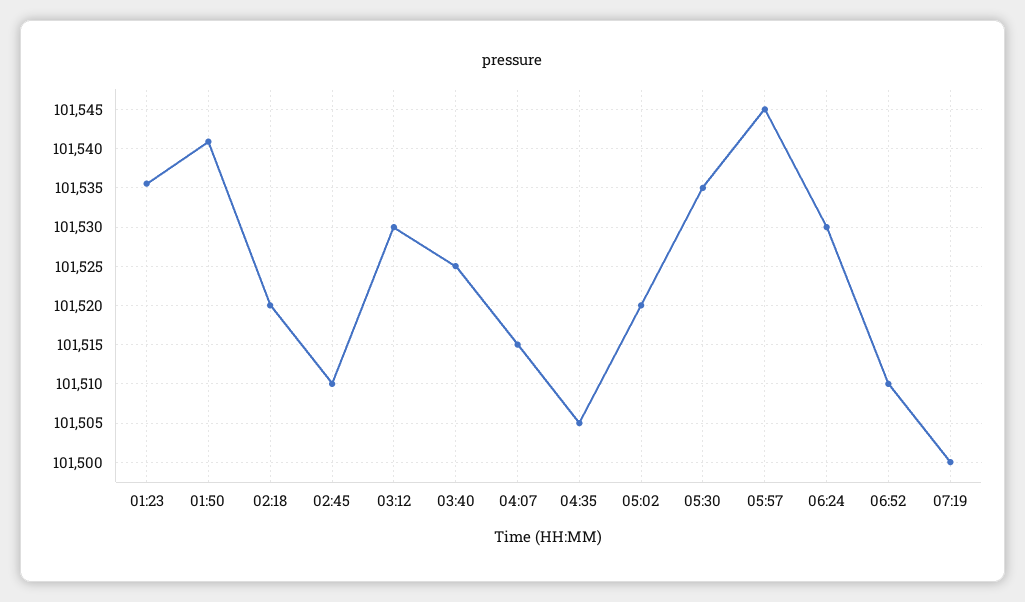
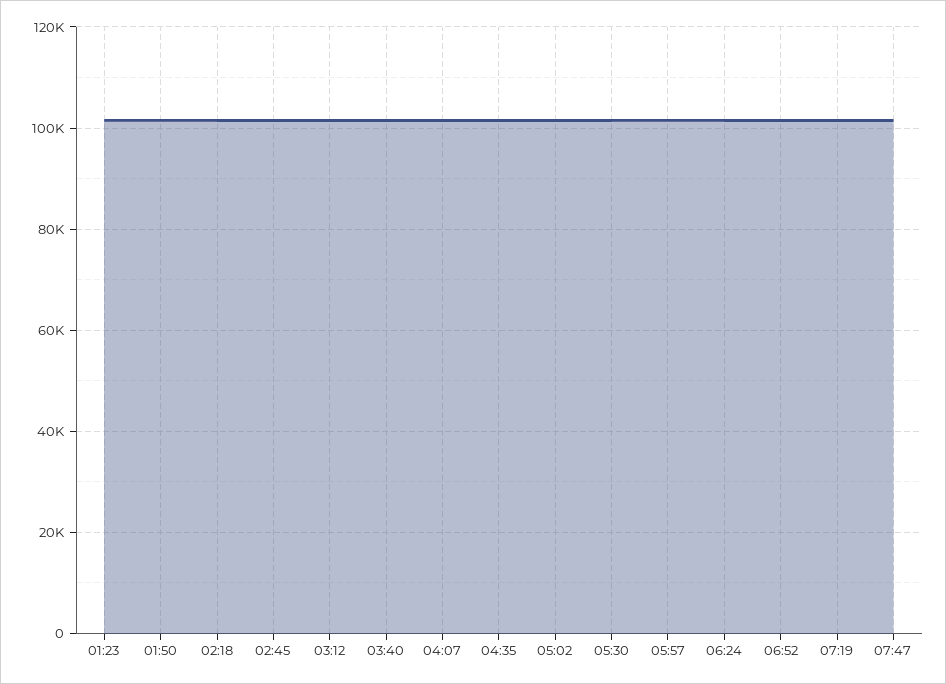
07:47: none -> 102000

